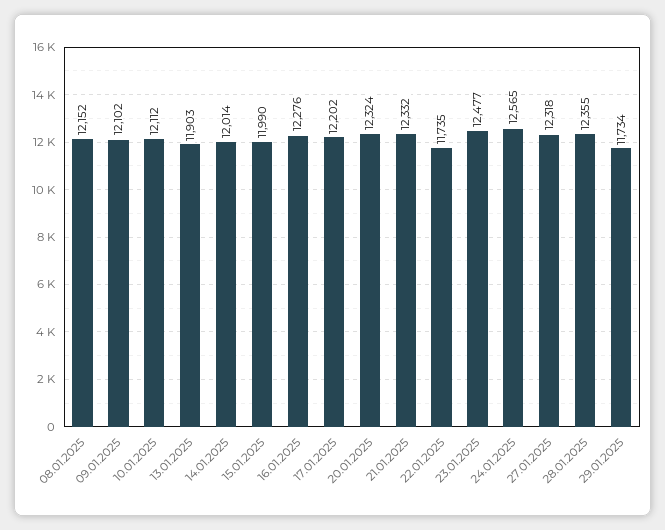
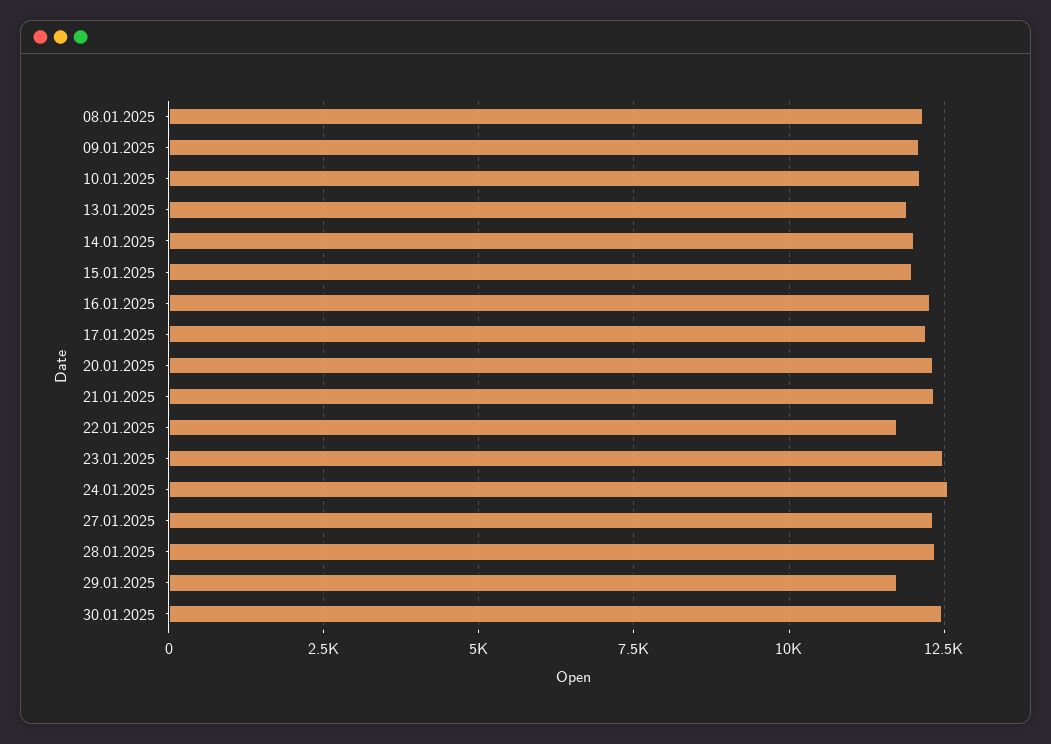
30.01.2025: none -> 12500

